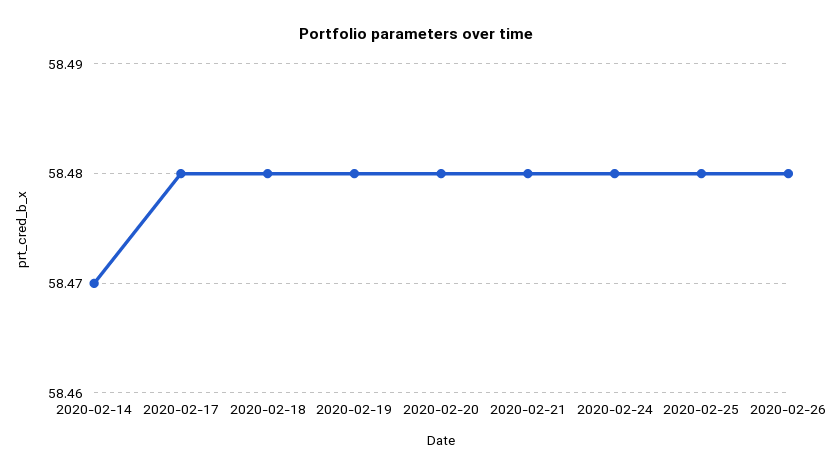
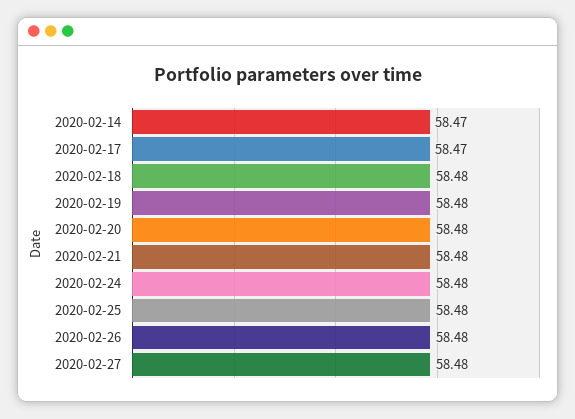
2020-02-17: 58.48 -> 58.47
2020-02-27: none -> 58.48

